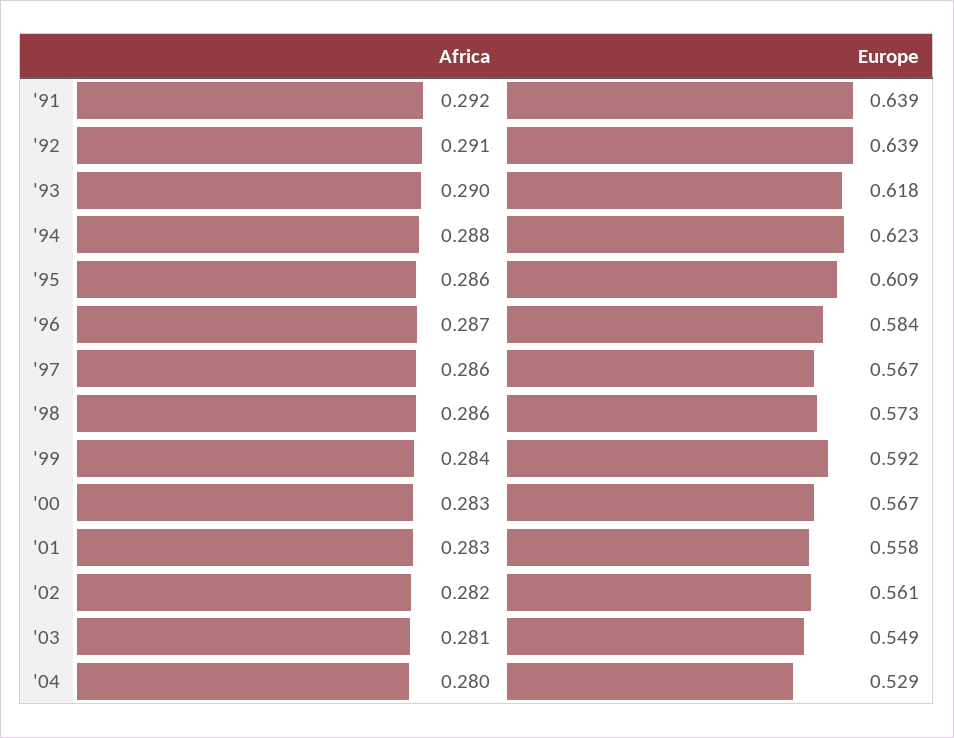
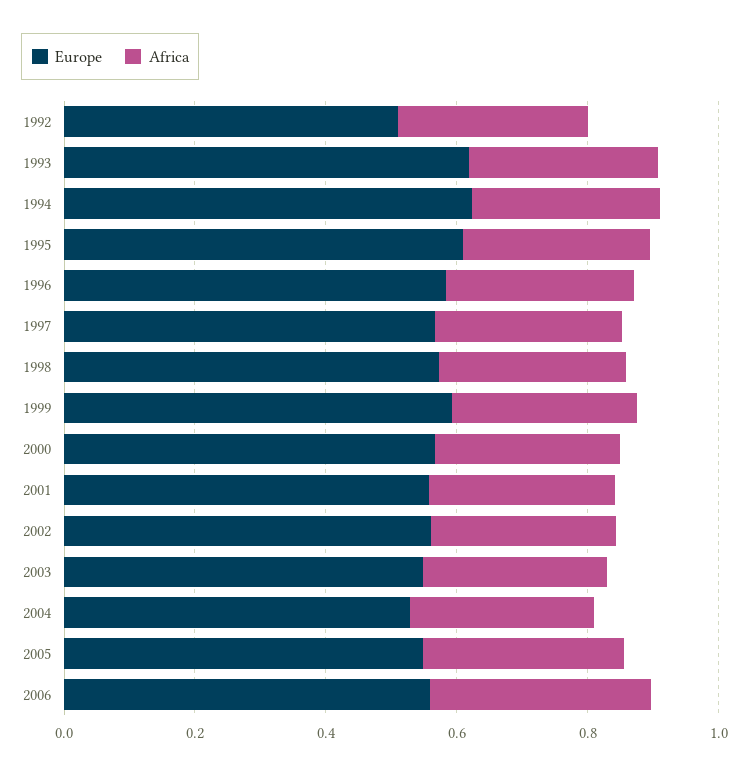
Africa, '91: 0.292 -> none
Europe, '91: 0.639 -> none
Europe, '92: 0.639 -> 0.5
Europe, 2005: none -> 0.55
Africa, 2005: none -> 0.3
Europe, 2006: none -> 0.55
Africa, 2006: none -> 0.35

